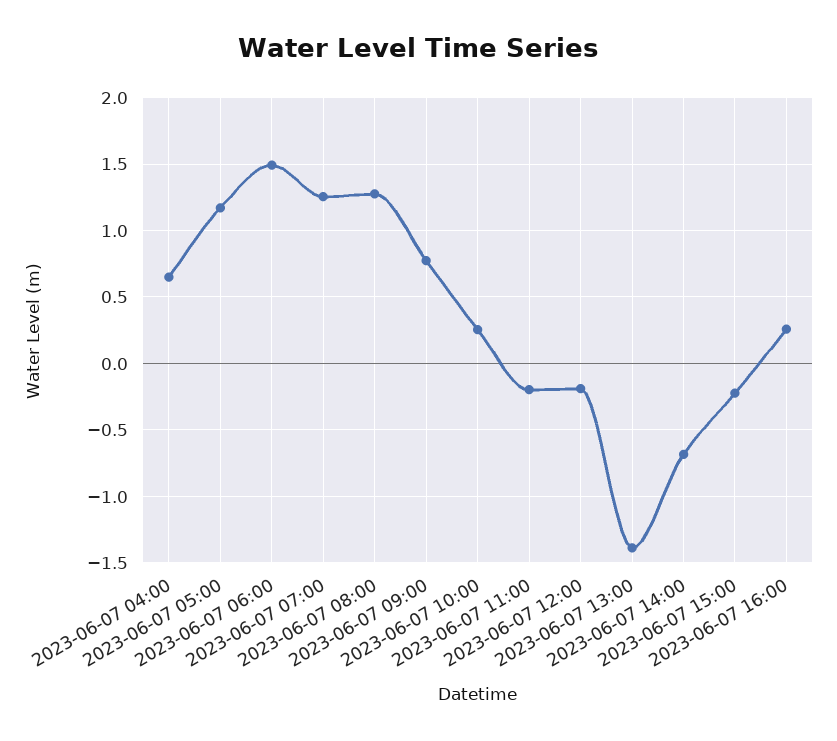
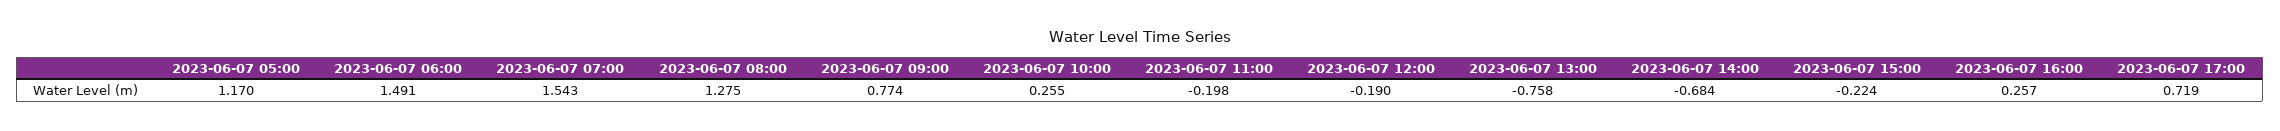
2023-06-07 04:00: 0.65 -> none
2023-06-07 07:00: 1.25 -> 1.543
2023-06-07 13:00: -1.4 -> -0.758
2023-06-07 17:00: none -> 0.719

